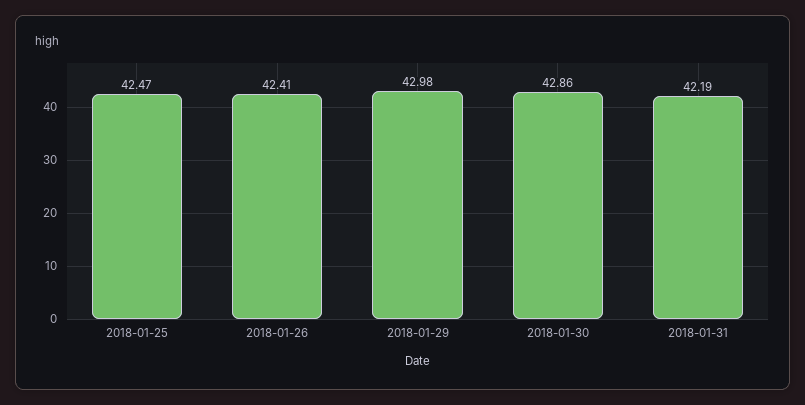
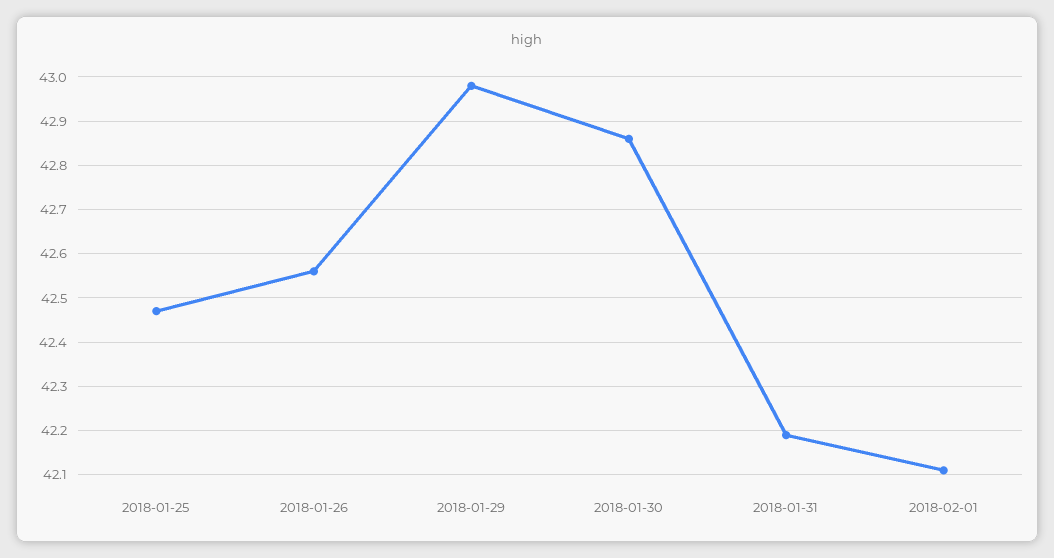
2018-01-26: 42.41 -> 42.55
2018-02-01: none -> 42.1

